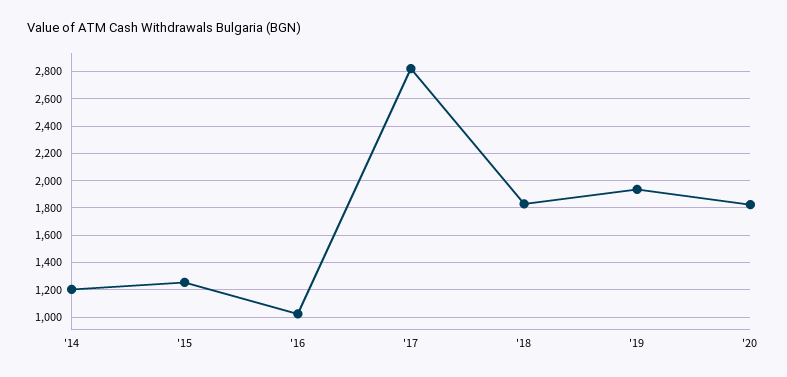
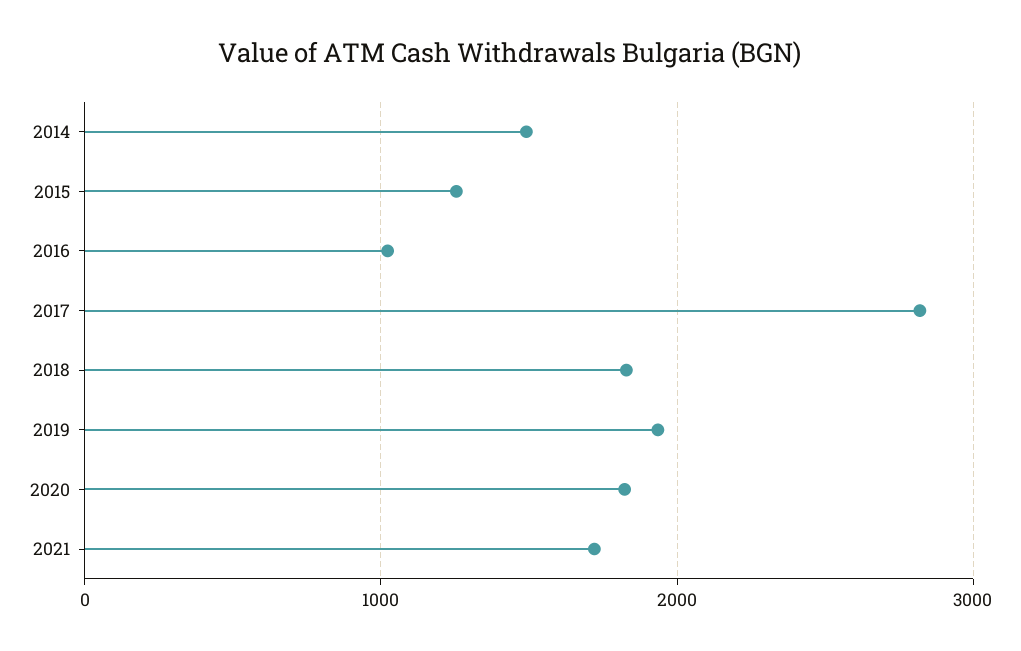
'14: 1200 -> 1500
2021: none -> 1700

